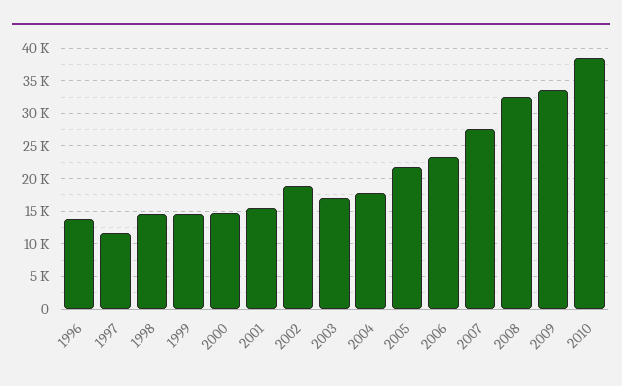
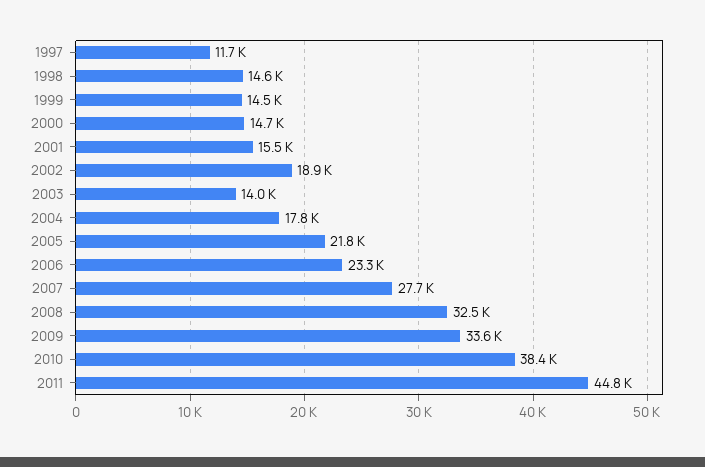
1996: 14000 -> none
2003: 17000 -> 14000
2011: none -> 44800

